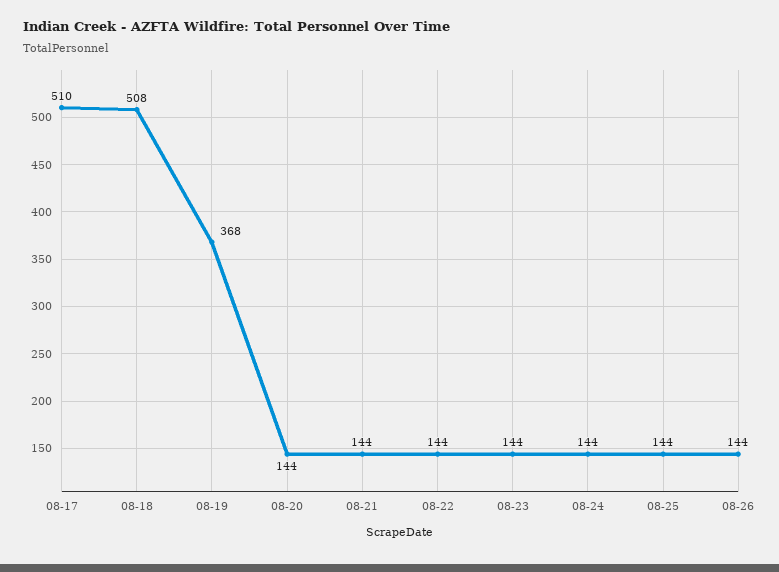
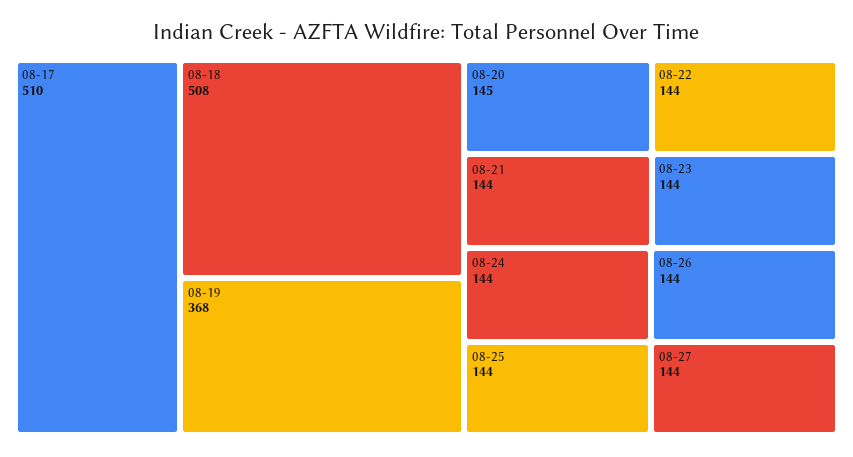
08-20: 144 -> 145
08-27: none -> 144

